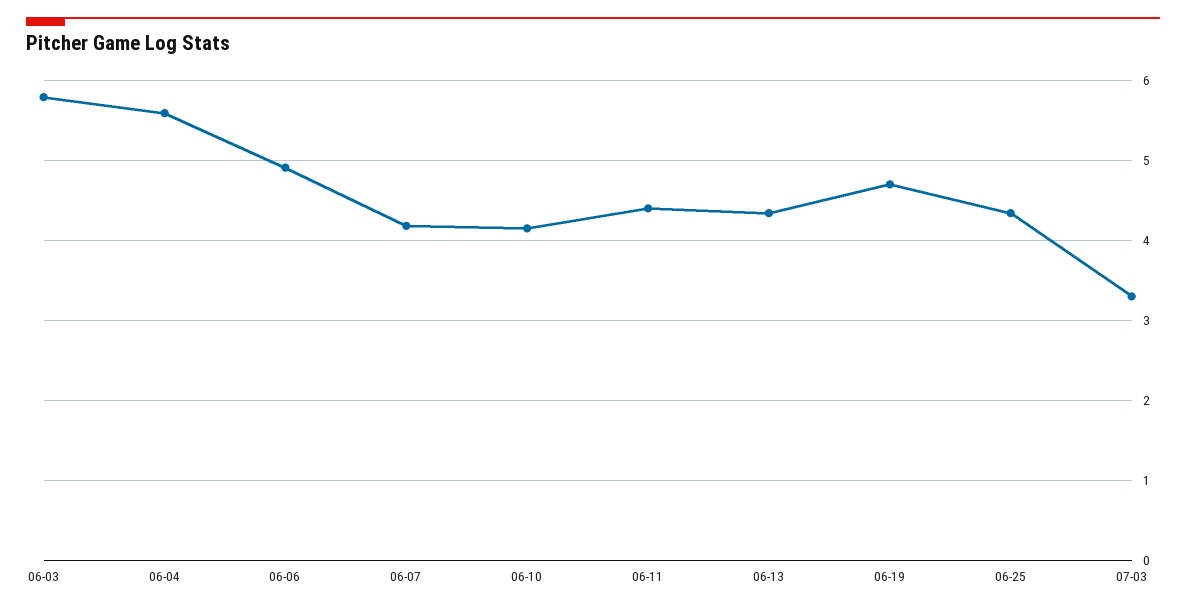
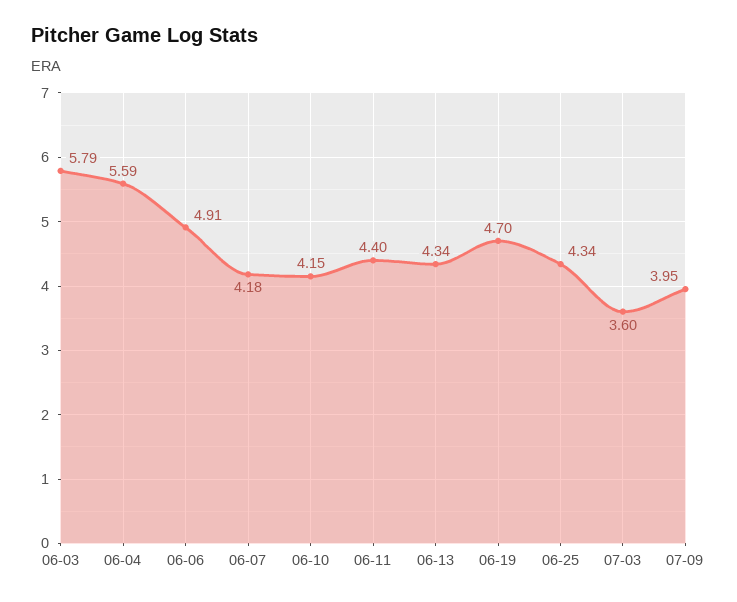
07-03: 3.3 -> 3.6
07-09: none -> 3.95

